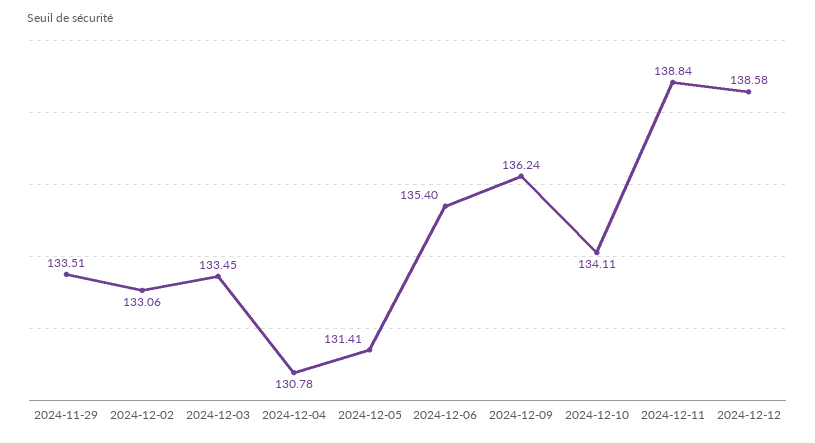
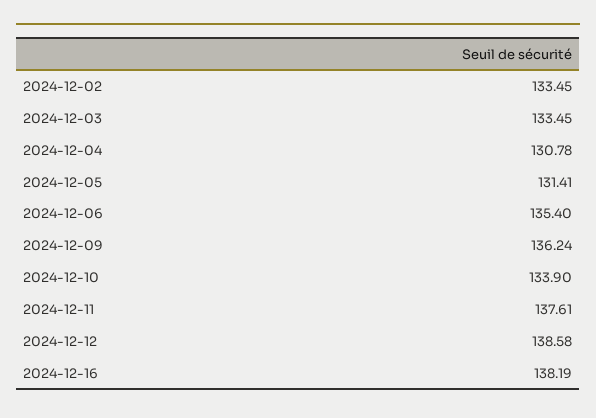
2024-11-29: 133.51 -> none
2024-12-02: 133.06 -> 133.45
2024-12-10: 134.11 -> 133.9
2024-12-11: 138.84 -> 137.61
2024-12-16: none -> 138.19

